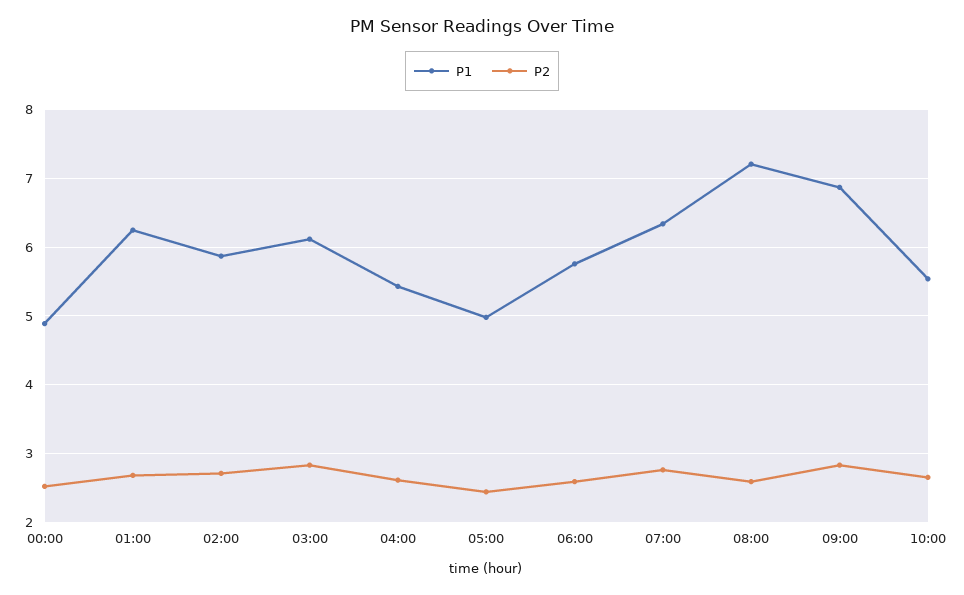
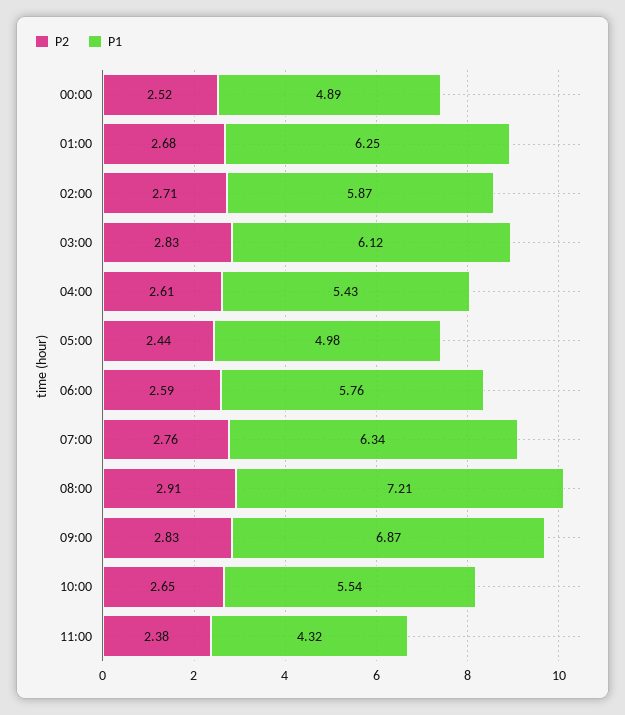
P2, 08:00: 2.6 -> 2.91
P2, 11:00: none -> 2.38
P1, 11:00: none -> 4.32

